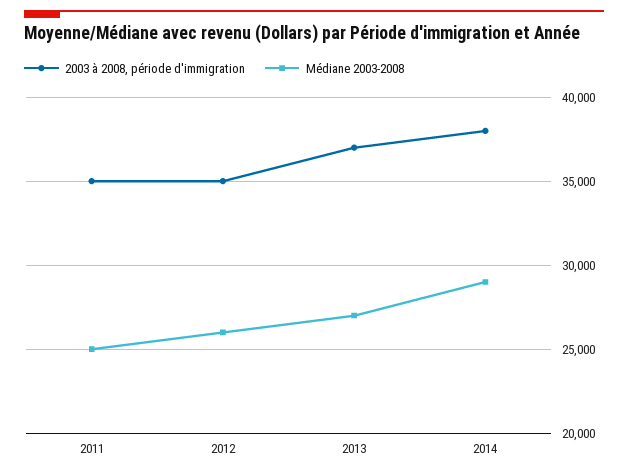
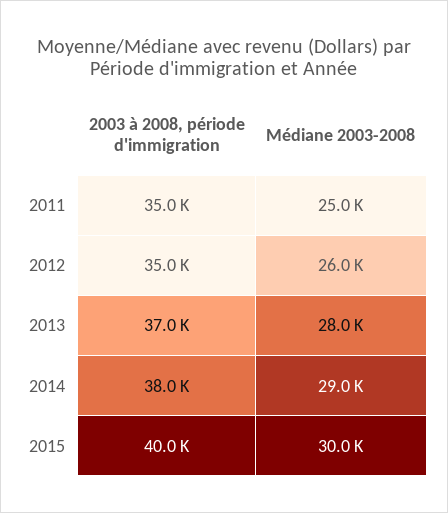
Médiane 2003-2008, 2013: 27000 -> 28000
2003 à 2008, période d'immigration, 2015: none -> 40000
Médiane 2003-2008, 2015: none -> 30000

